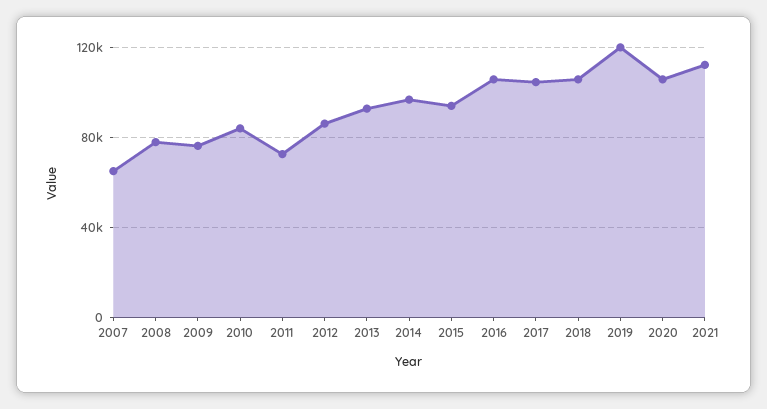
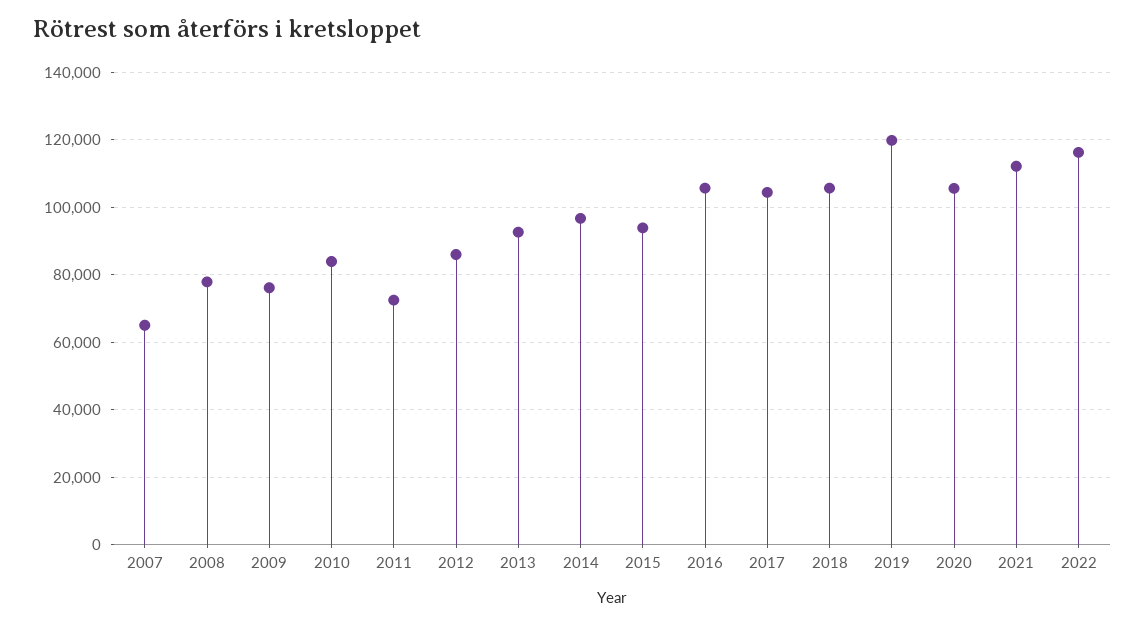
2022: none -> 116000

